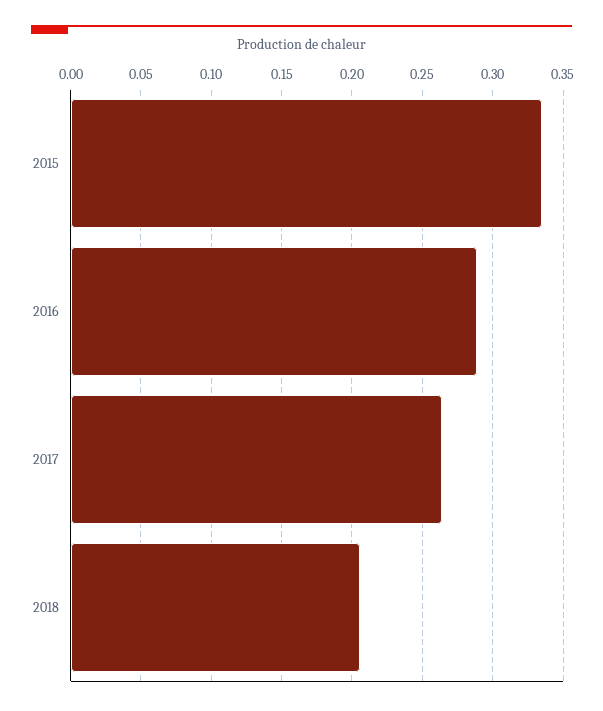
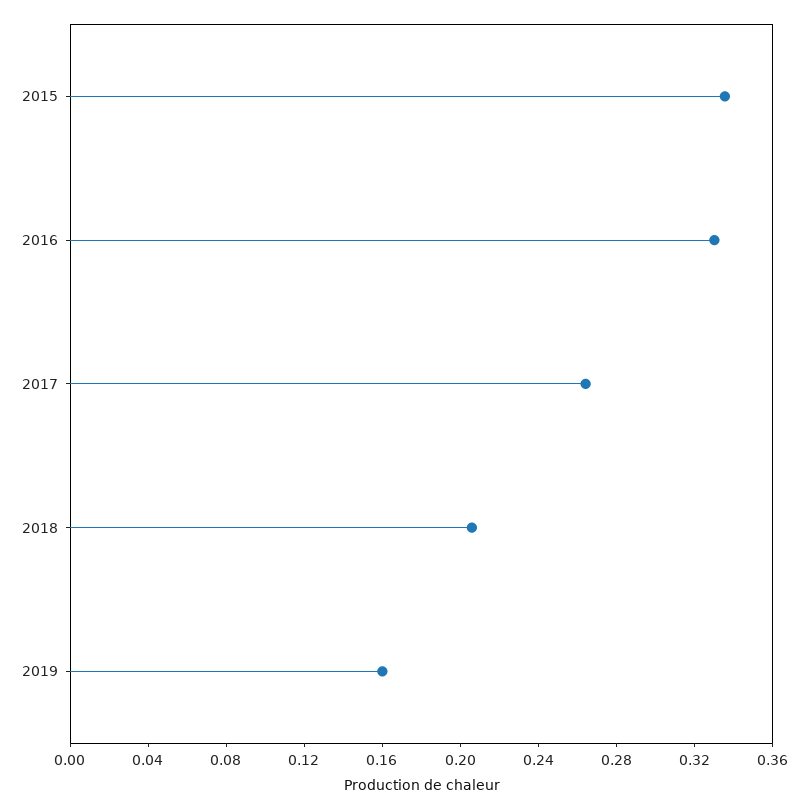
2016: 0.29 -> 0.33
2019: none -> 0.16

